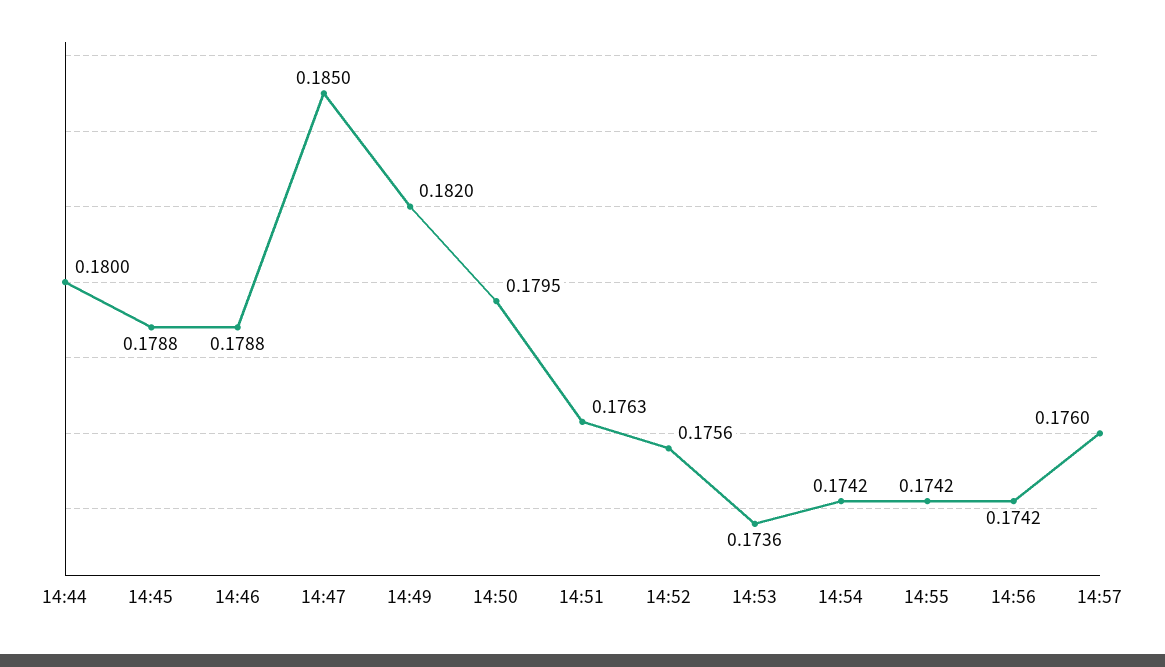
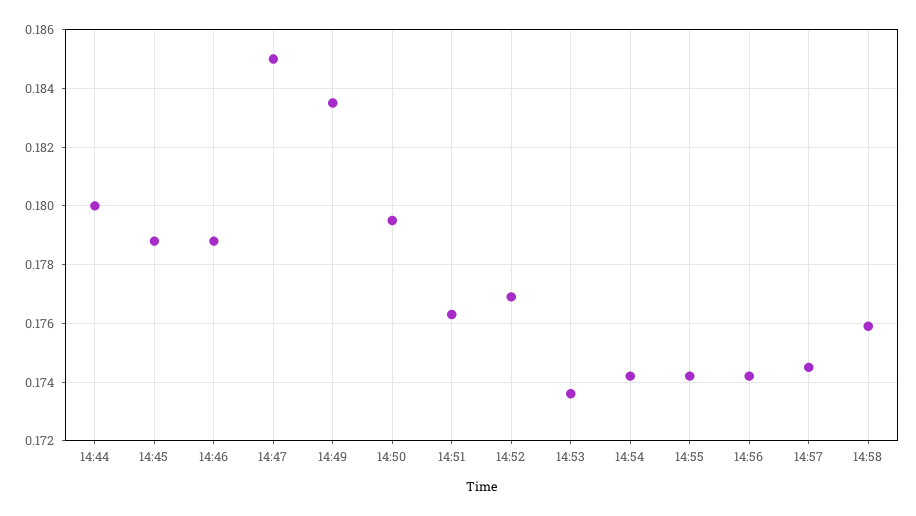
14:49: 0.182 -> 0.1835
14:52: 0.1756 -> 0.177
14:57: 0.176 -> 0.1745
14:58: none -> 0.176

